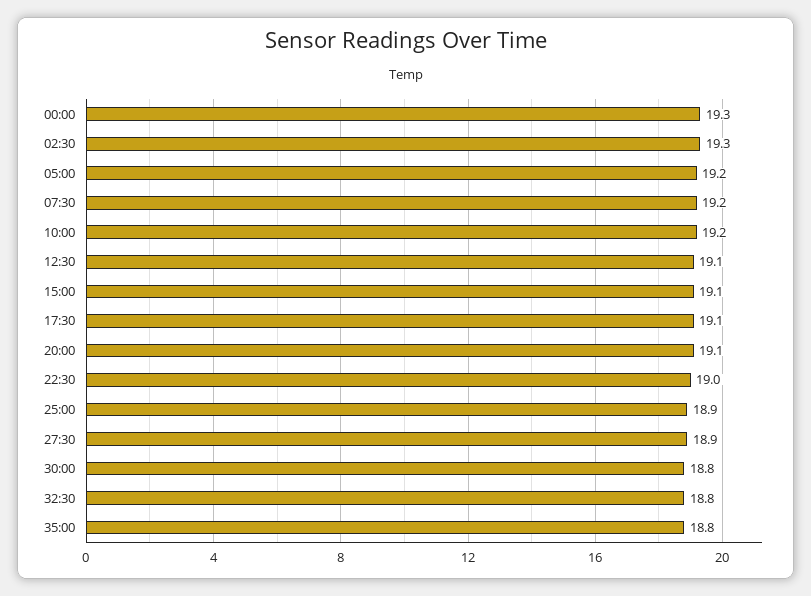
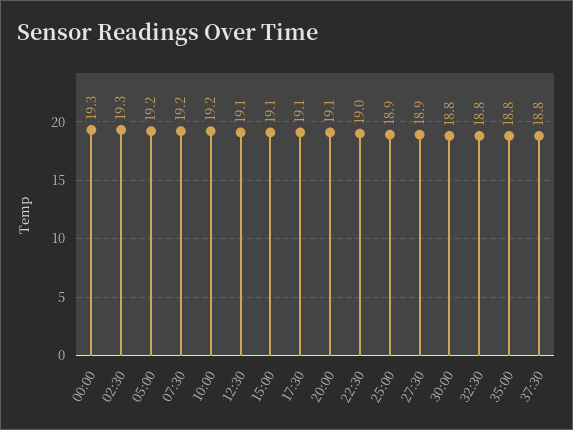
37:30: none -> 18.8

